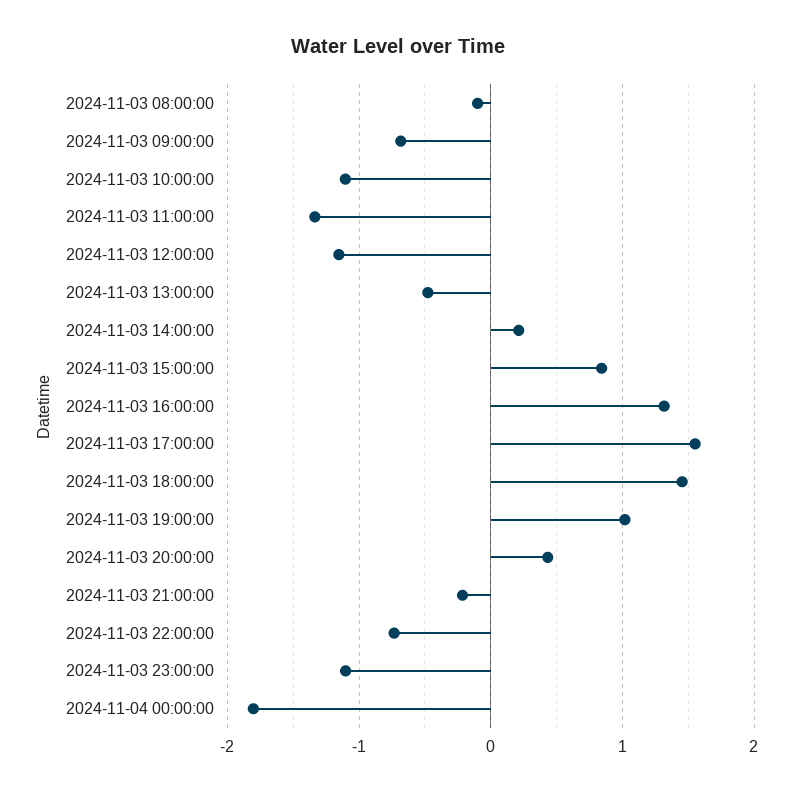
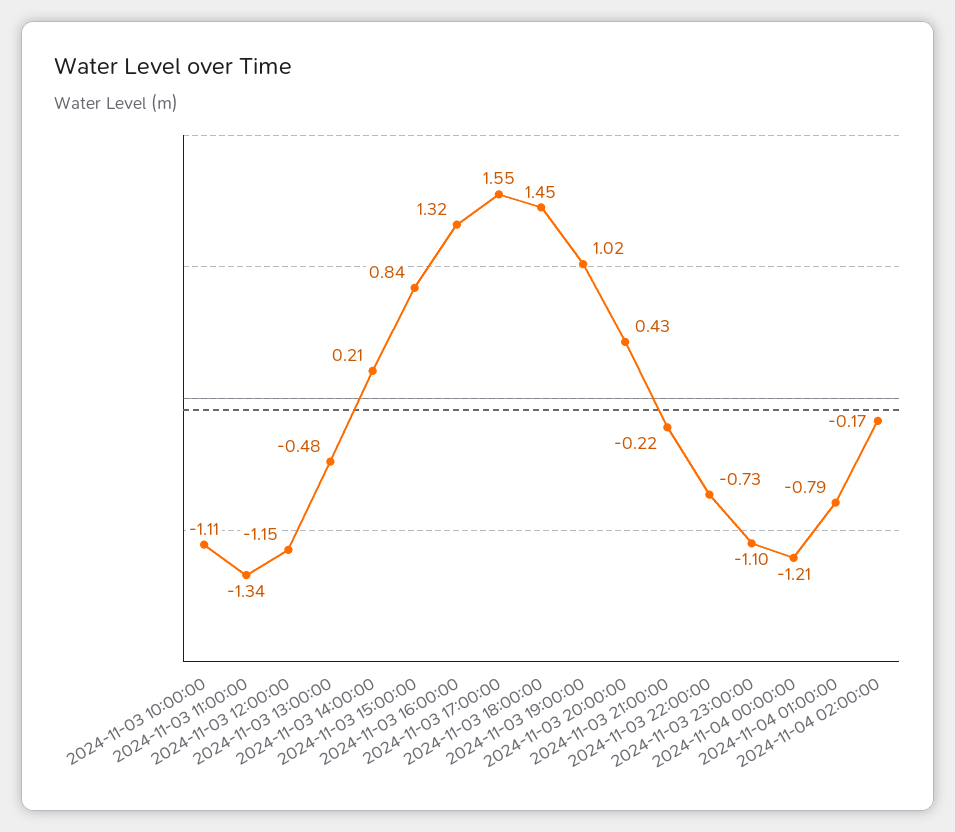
2024-11-03 08:00:00: -0.1 -> none
2024-11-03 09:00:00: -0.7 -> none
2024-11-04 00:00:00: -1.8 -> -1.21
2024-11-04 01:00:00: none -> -0.79
2024-11-04 02:00:00: none -> -0.17

